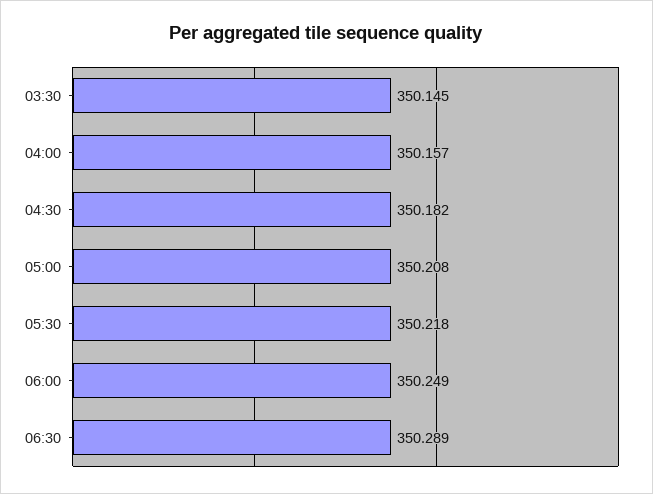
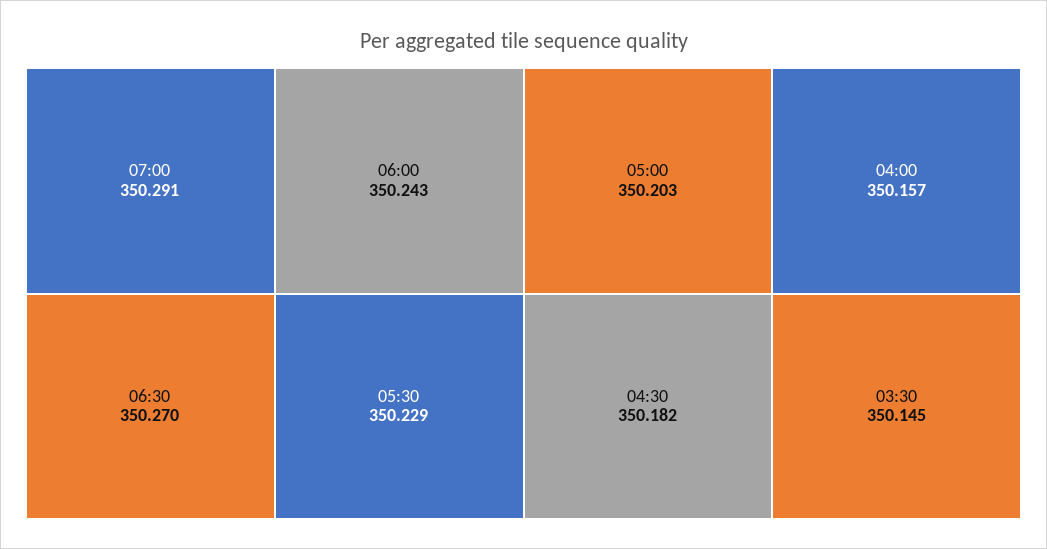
05:00: 350.208 -> 350.203
05:30: 350.218 -> 350.229
06:00: 350.249 -> 350.243
06:30: 350.289 -> 350.27
07:00: none -> 350.291

